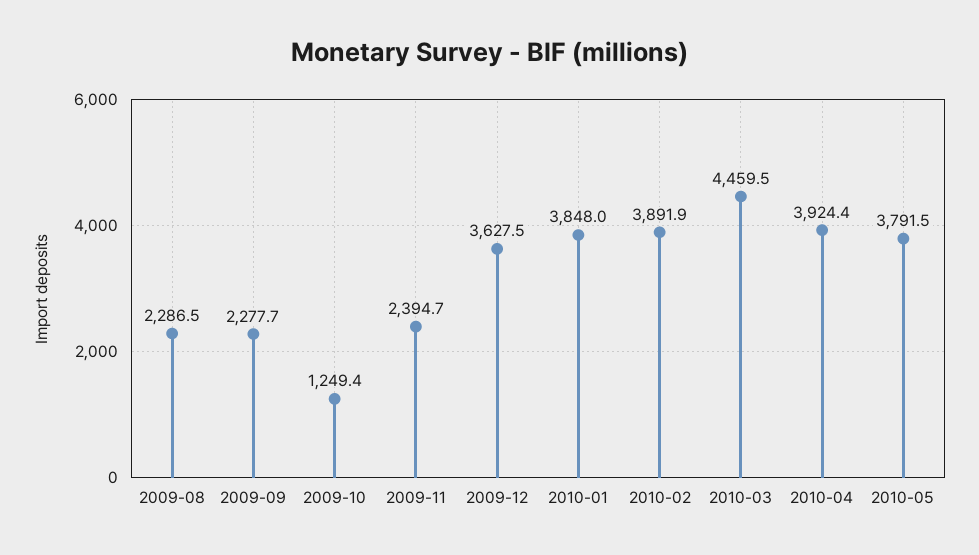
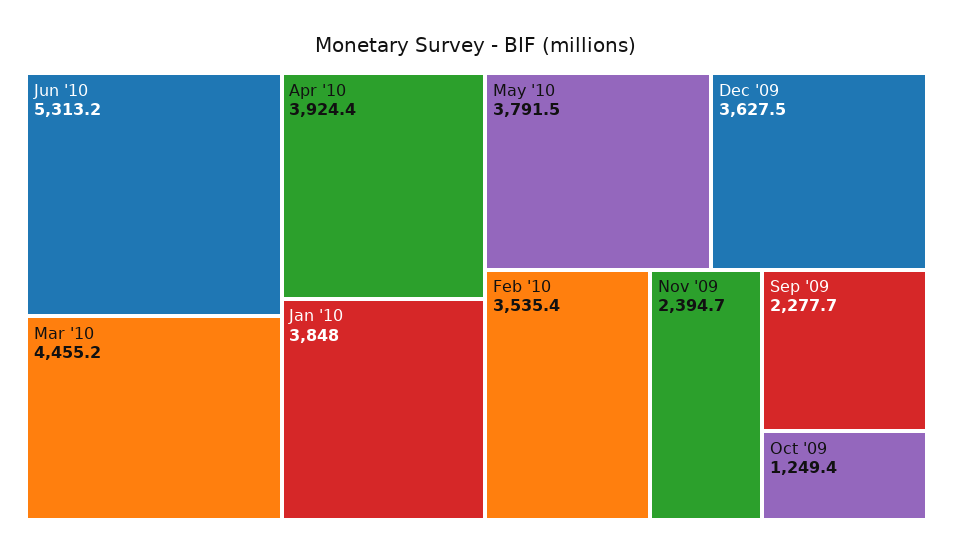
2009-08: 2286.5 -> none
2010-02: 3891.9 -> 3535.4
2010-03: 4459.5 -> 4455.2
Jun '10: none -> 5313.2

